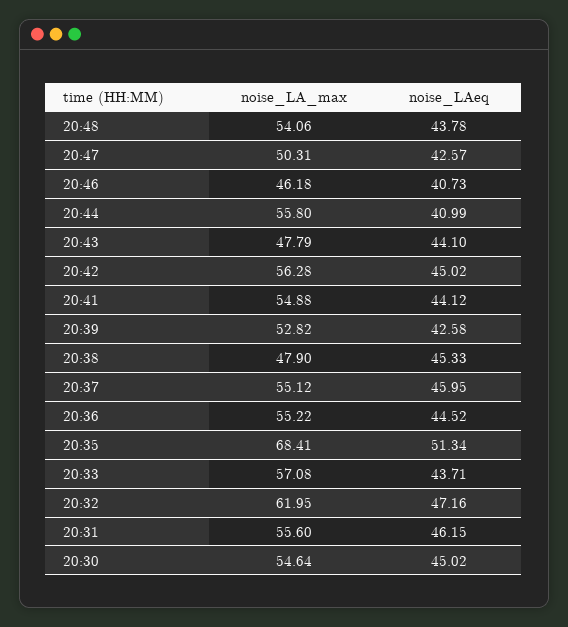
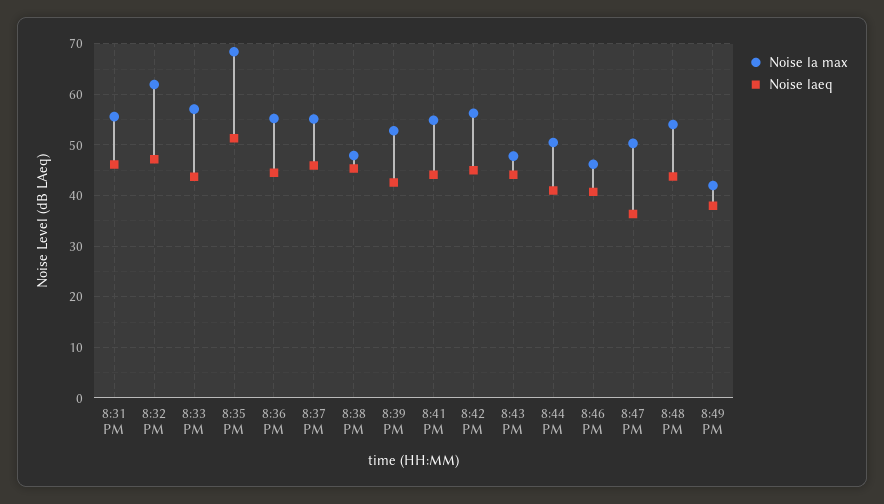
noise_LAeq, 20:47: 42.57 -> 36
noise_LA_max, 20:44: 55.8 -> 50
noise_LA_max, 20:30: 54.64 -> none
noise_LAeq, 20:30: 45.02 -> none
noise_LA_max, 8:49 PM: none -> 42
noise_LAeq, 8:49 PM: none -> 38

